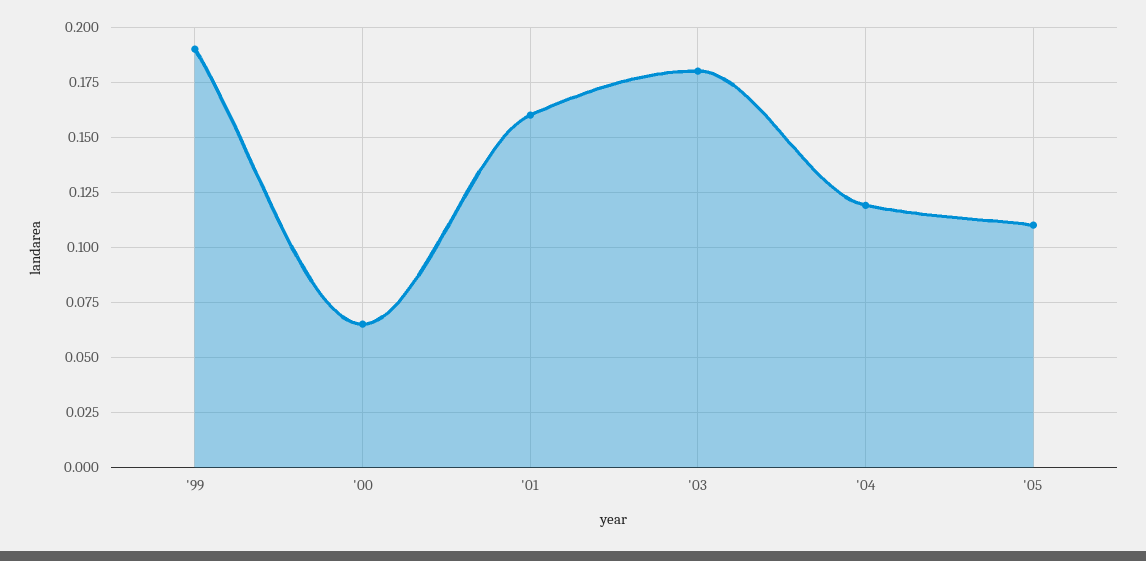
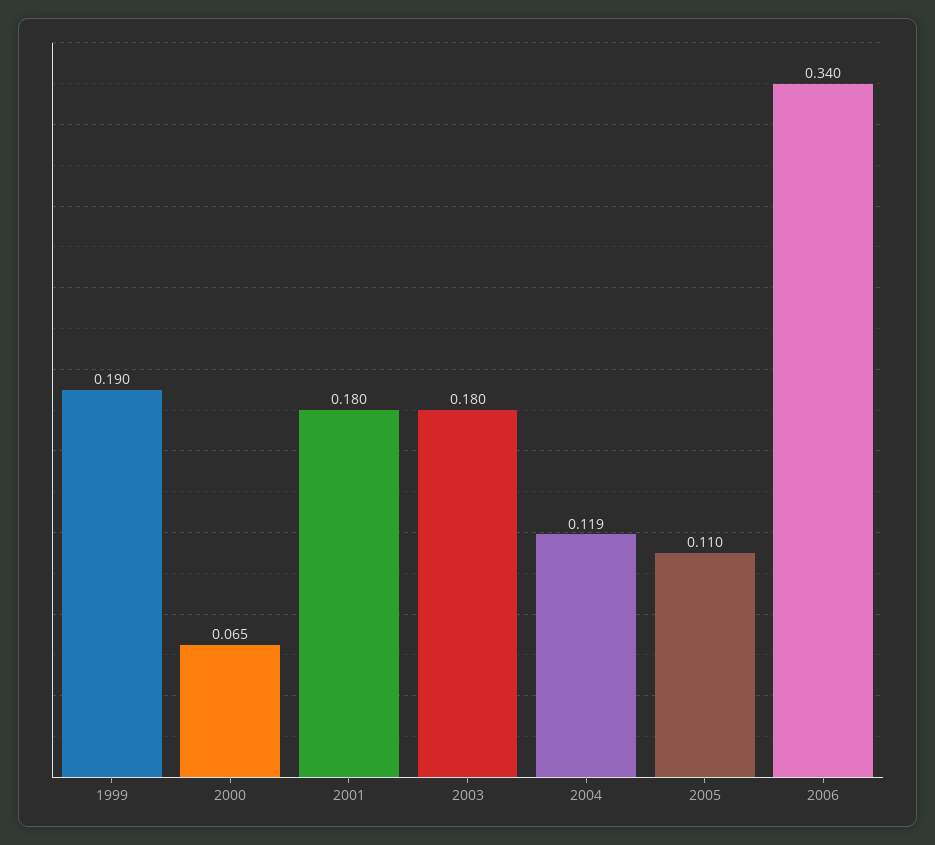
'01: 0.16 -> 0.18
2006: none -> 0.34

